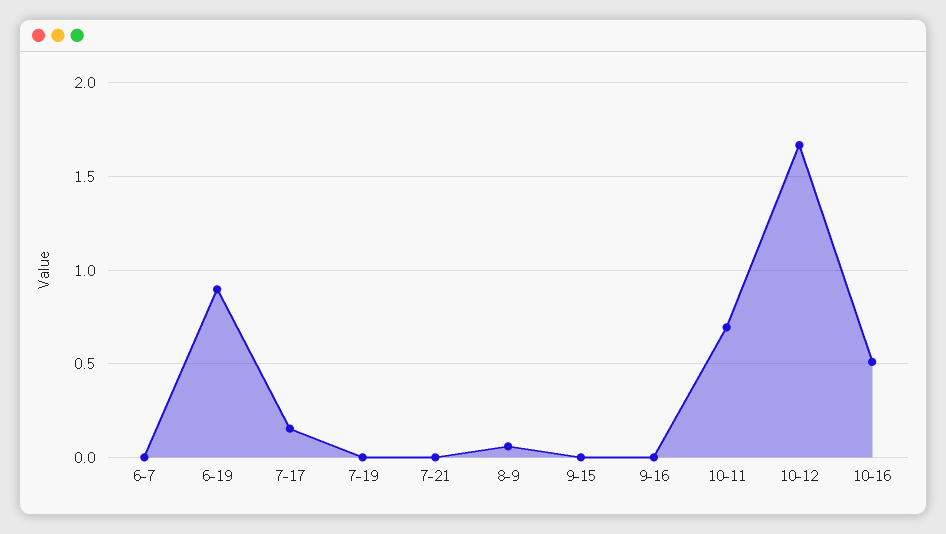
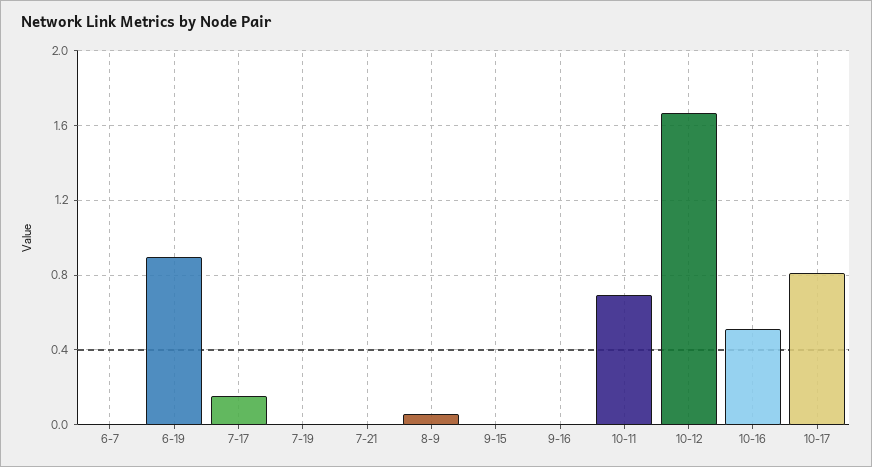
10-17: none -> 0.8

